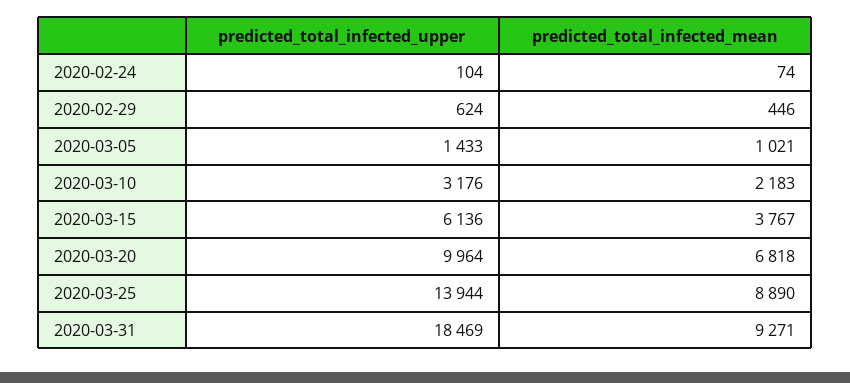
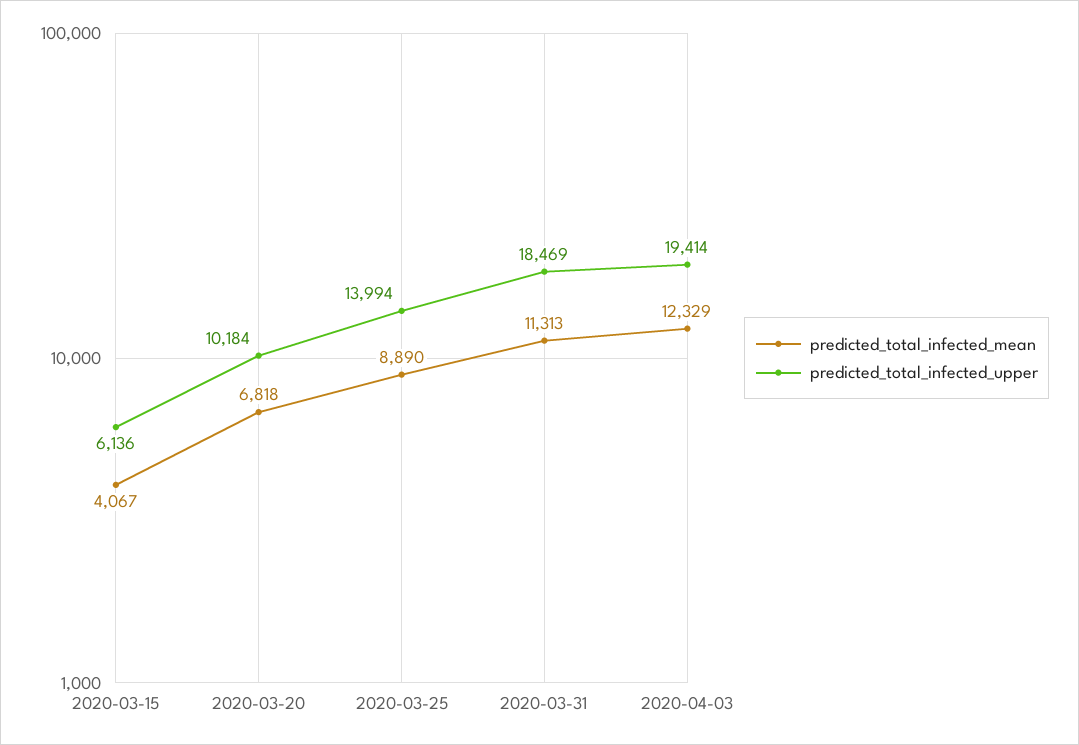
predicted_total_infected_upper, 2020-02-24: 104 -> none
predicted_total_infected_mean, 2020-02-24: 74 -> none
predicted_total_infected_upper, 2020-02-29: 624 -> none
predicted_total_infected_mean, 2020-02-29: 446 -> none
predicted_total_infected_upper, 2020-03-05: 1433 -> none
predicted_total_infected_mean, 2020-03-05: 1021 -> none
predicted_total_infected_upper, 2020-03-10: 3176 -> none
predicted_total_infected_mean, 2020-03-10: 2183 -> none
predicted_total_infected_mean, 2020-03-15: 3767 -> 4067
predicted_total_infected_upper, 2020-03-20: 9964 -> 10184
predicted_total_infected_upper, 2020-03-25: 13944 -> 13994
predicted_total_infected_mean, 2020-03-31: 9271 -> 11313
predicted_total_infected_mean, 2020-04-03: none -> 12329
predicted_total_infected_upper, 2020-04-03: none -> 19414

